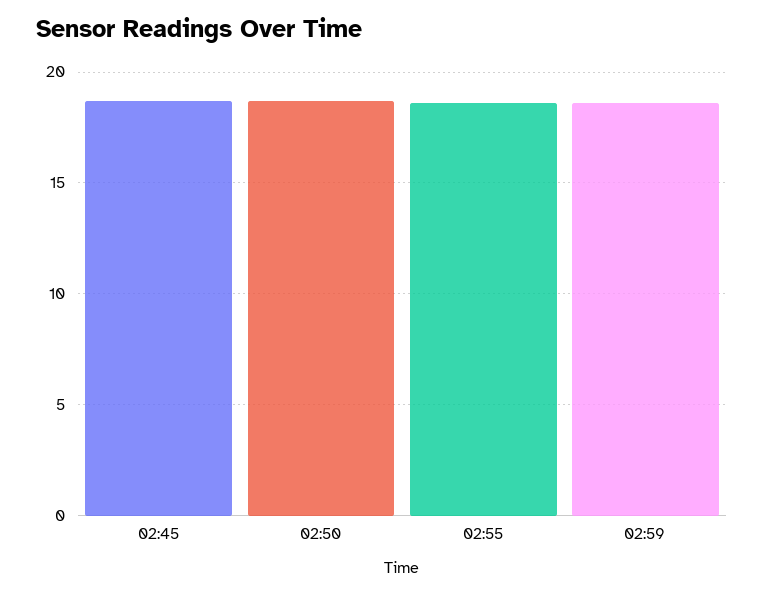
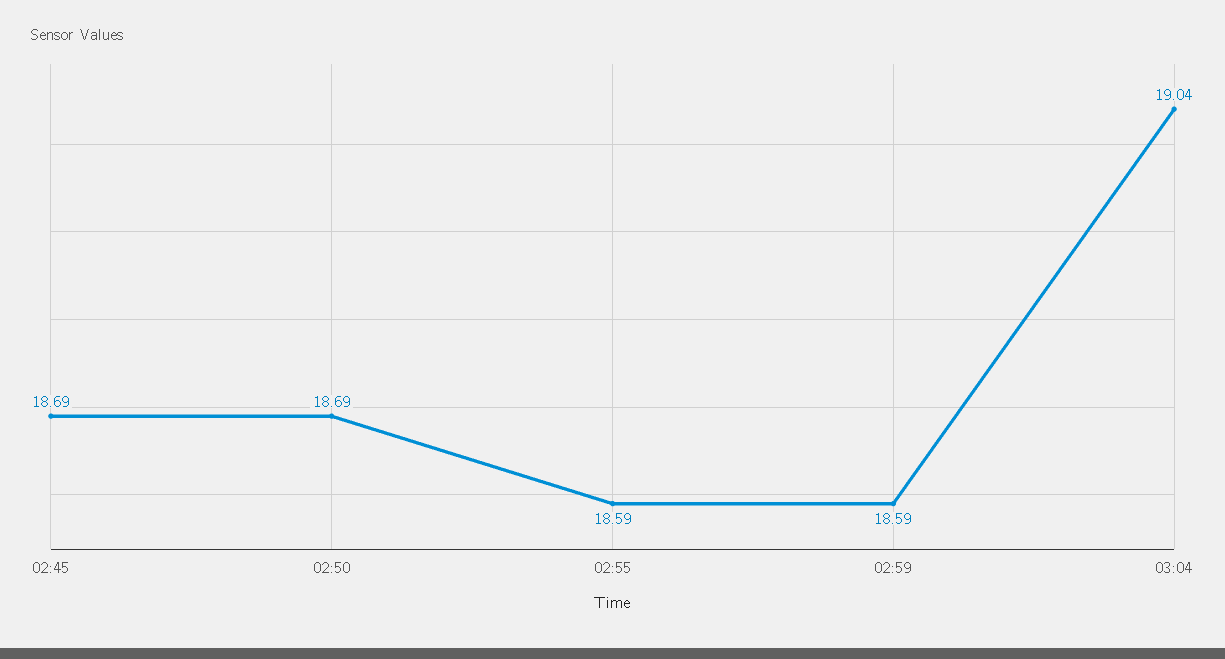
03:04: none -> 19.04

